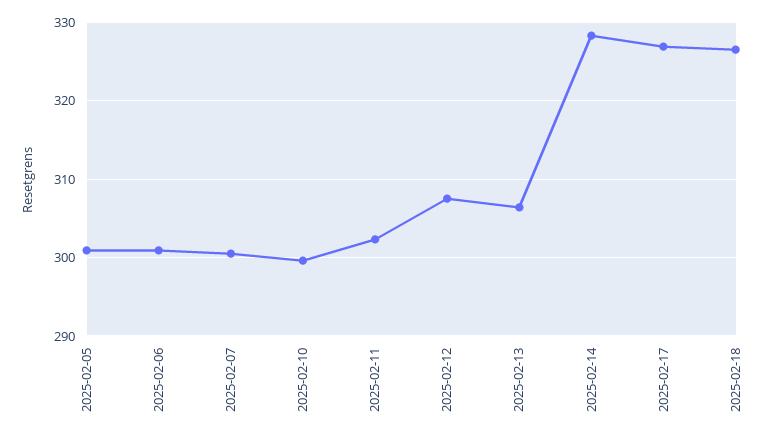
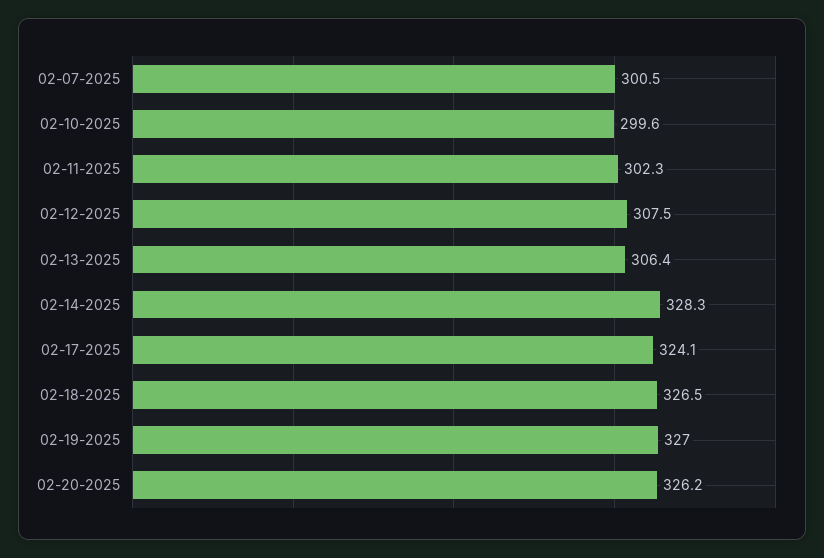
2025-02-05: 301 -> none
2025-02-06: 301 -> none
2025-02-17: 327 -> 324.1
02-19-2025: none -> 327
02-20-2025: none -> 326.2

